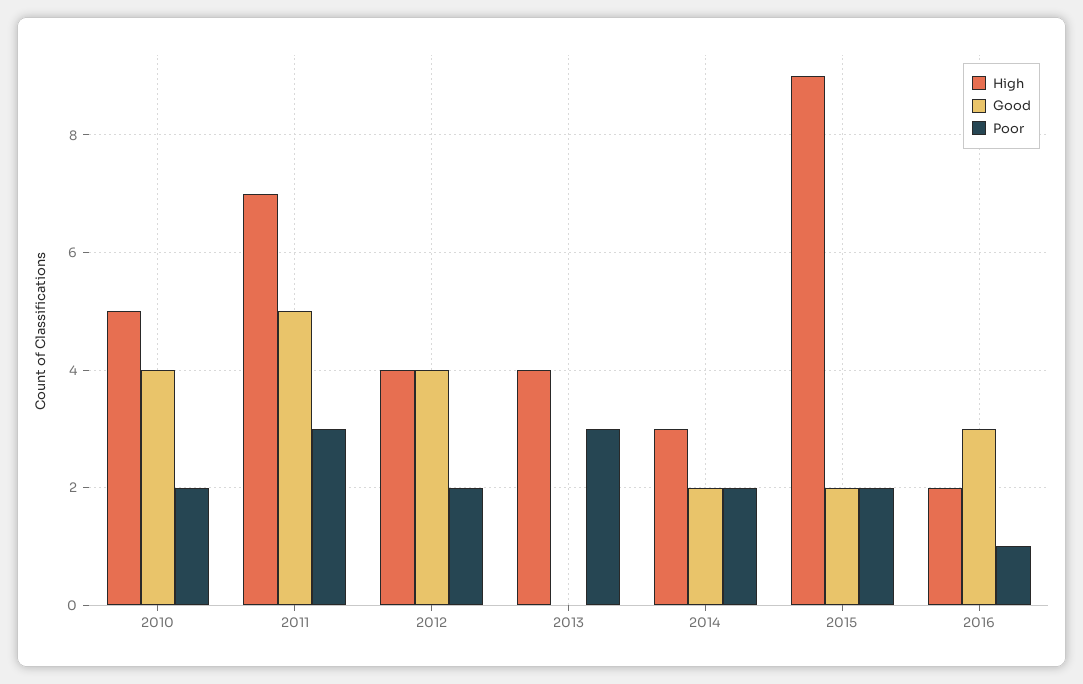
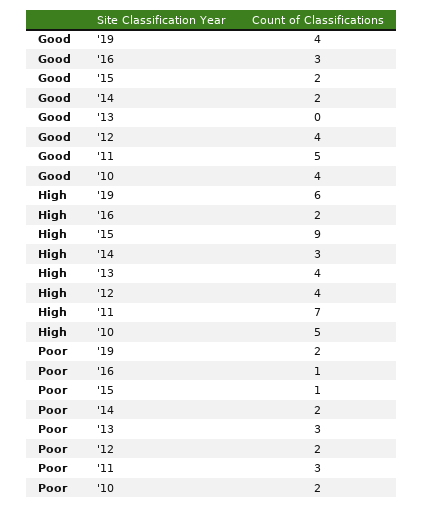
Poor, 2015: 2 -> 1
Good, '19: none -> 4
High, '19: none -> 6
Poor, '19: none -> 2

